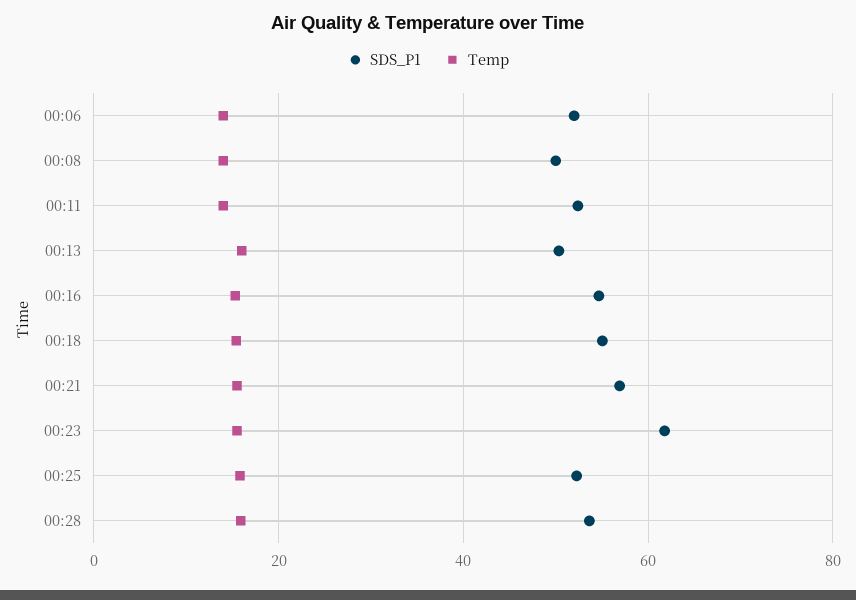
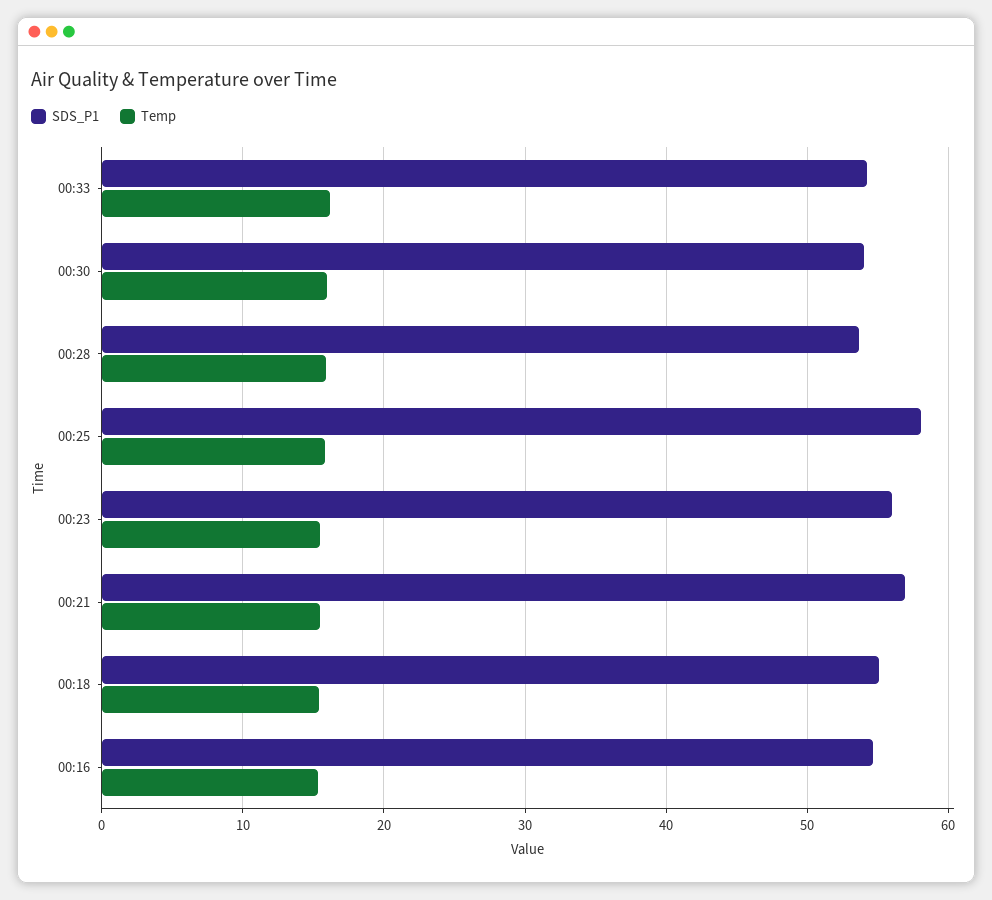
SDS_P1, 00:06: 52 -> none
Temp, 00:06: 14 -> none
SDS_P1, 00:08: 50 -> none
Temp, 00:08: 14 -> none
SDS_P1, 00:11: 52 -> none
Temp, 00:11: 14 -> none
SDS_P1, 00:13: 50 -> none
Temp, 00:13: 16 -> none
SDS_P1, 00:23: 62 -> 56
SDS_P1, 00:25: 52 -> 58
SDS_P1, 00:33: none -> 54
Temp, 00:33: none -> 16
SDS_P1, 00:30: none -> 54
Temp, 00:30: none -> 16

